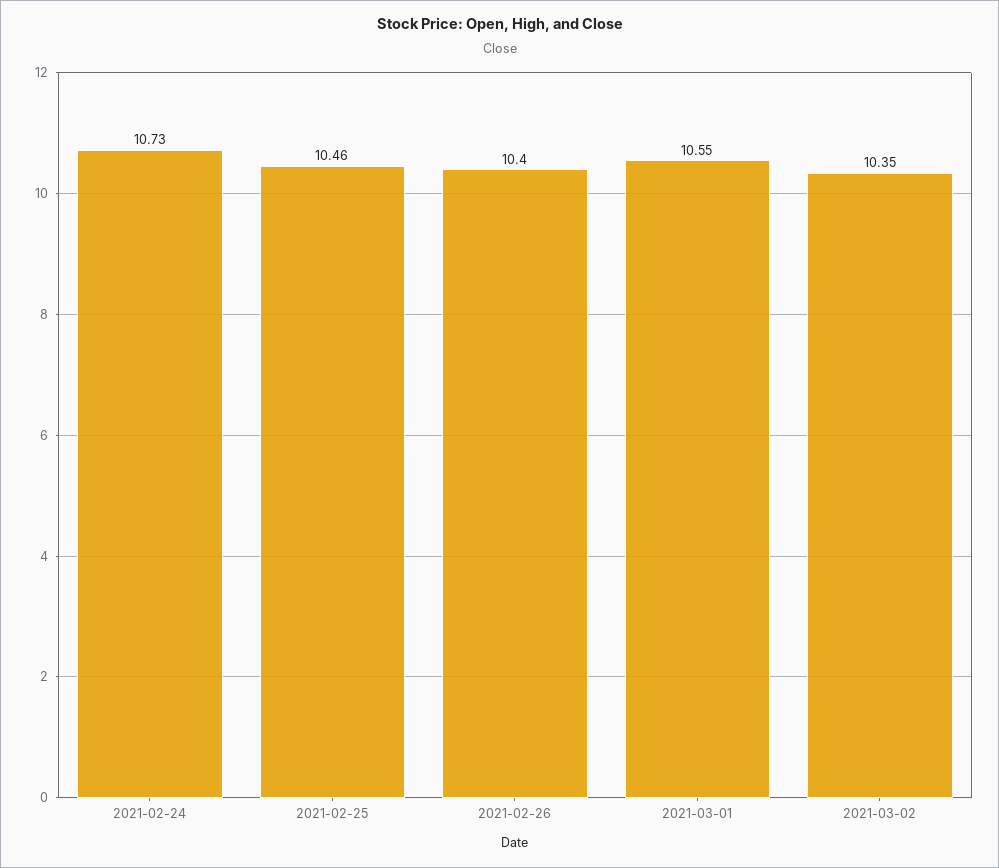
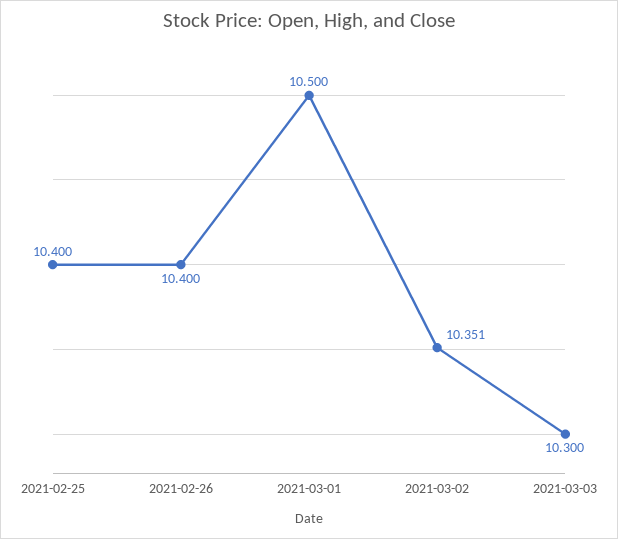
2021-02-24: 10.73 -> none
2021-02-25: 10.46 -> 10.4
2021-03-01: 10.55 -> 10.5
2021-03-03: none -> 10.3

